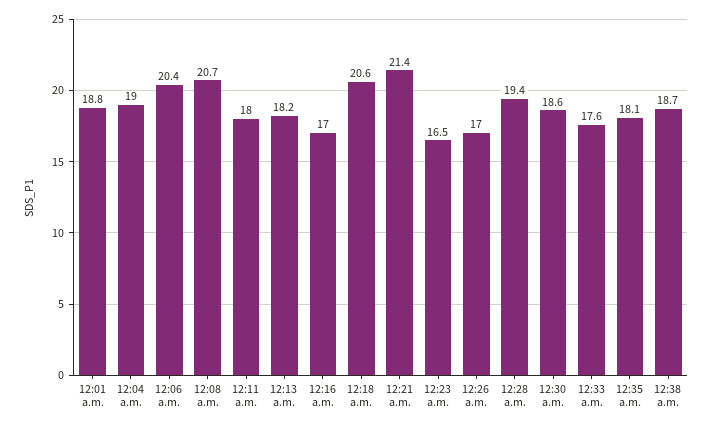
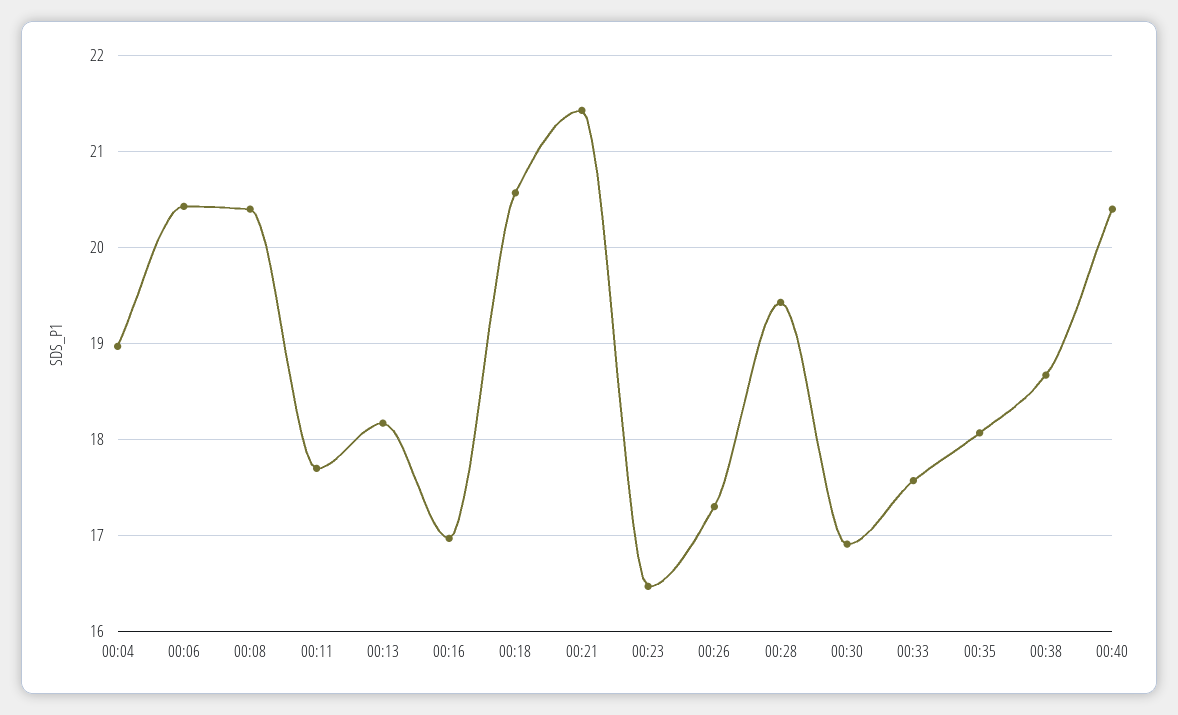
12:01 a.m.: 18.8 -> none
12:08 a.m.: 20.7 -> 20.4
12:11 a.m.: 18 -> 17.7
12:26 a.m.: 17 -> 17.3
12:30 a.m.: 18.6 -> 16.9
00:40: none -> 20.4

